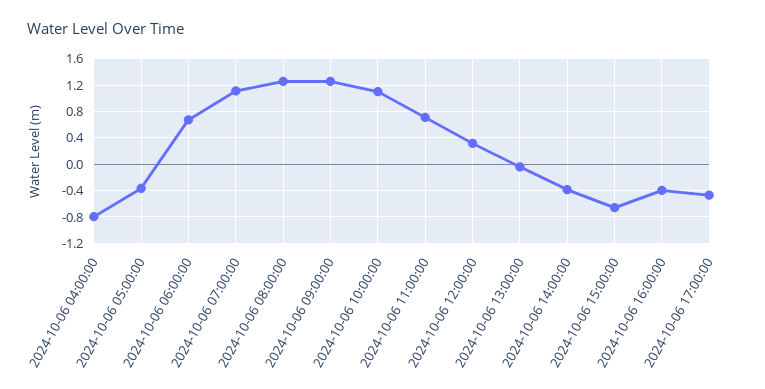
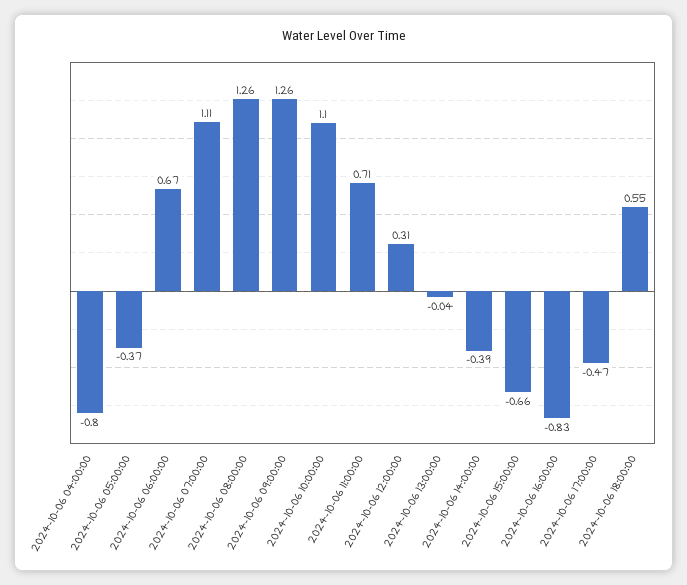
2024-10-06 16:00:00: -0.4 -> -0.83
2024-10-06 18:00:00: none -> 0.55

